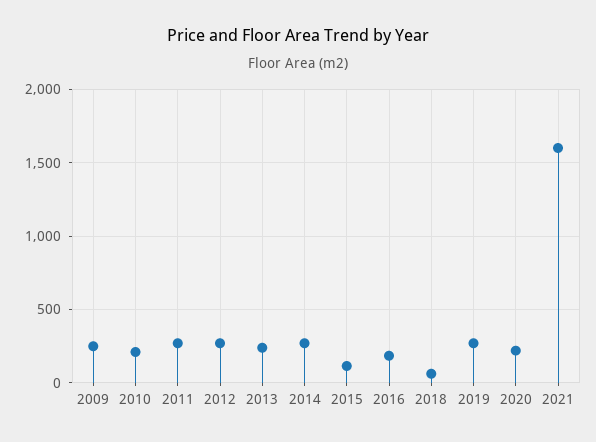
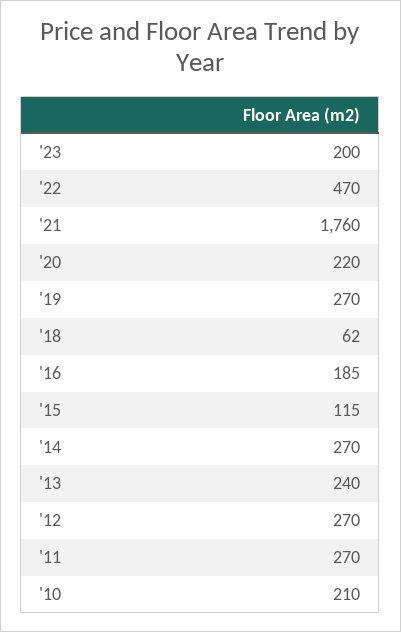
2009: 250 -> none
2021: 1600 -> 1760
'23: none -> 200
'22: none -> 470

